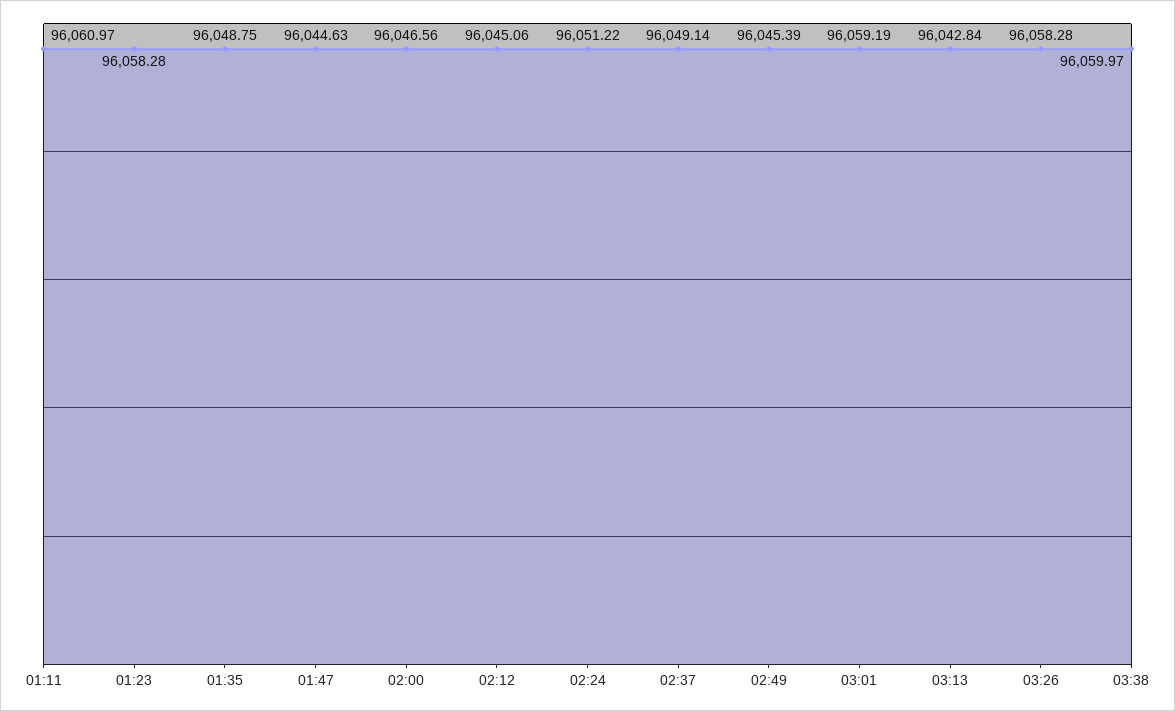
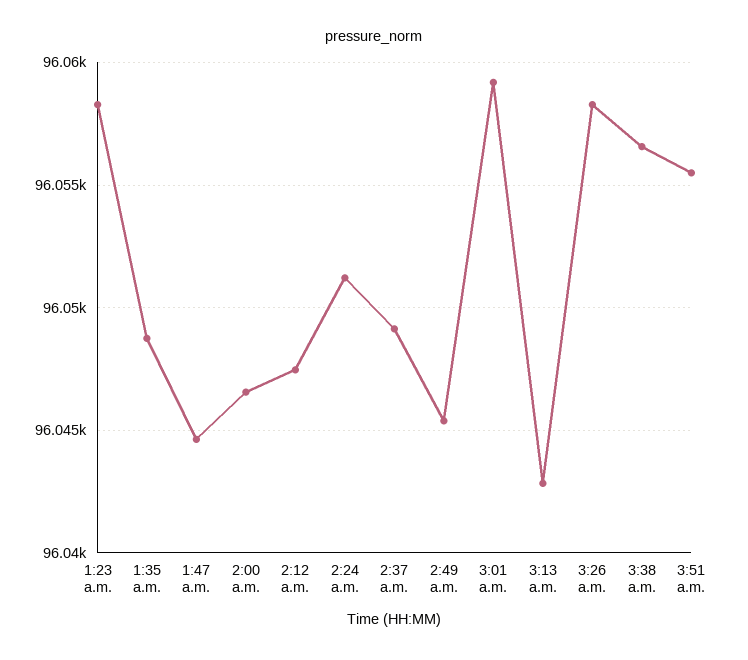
01:11: 96060.97 -> none
02:12: 96045.06 -> 96047.5
03:38: 96059.97 -> 96056.5
3:51 a.m.: none -> 96055.5

